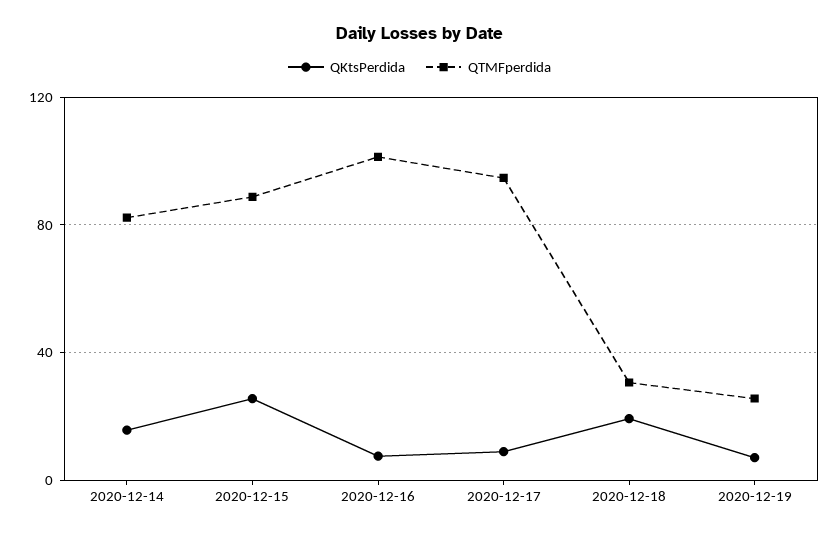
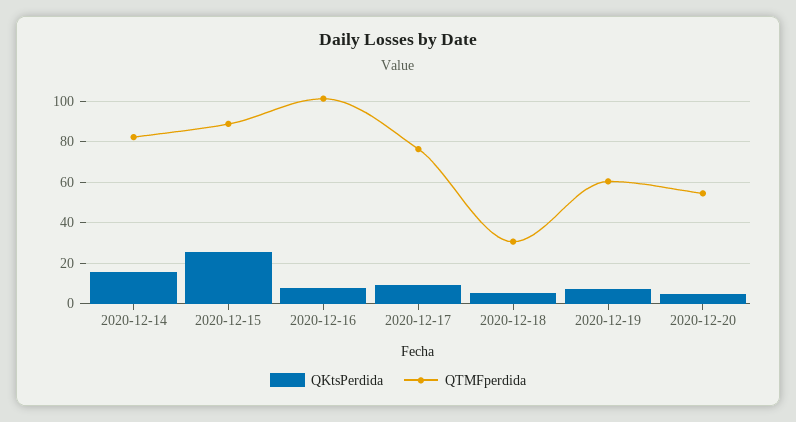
QTMFperdida, 2020-12-17: 95 -> 75
QKtsPerdida, 2020-12-18: 20 -> 5
QTMFperdida, 2020-12-19: 25 -> 60
QKtsPerdida, 2020-12-20: none -> 5
QTMFperdida, 2020-12-20: none -> 55

